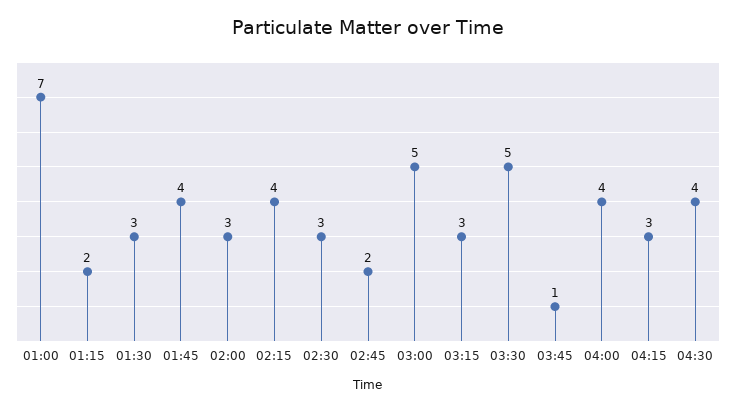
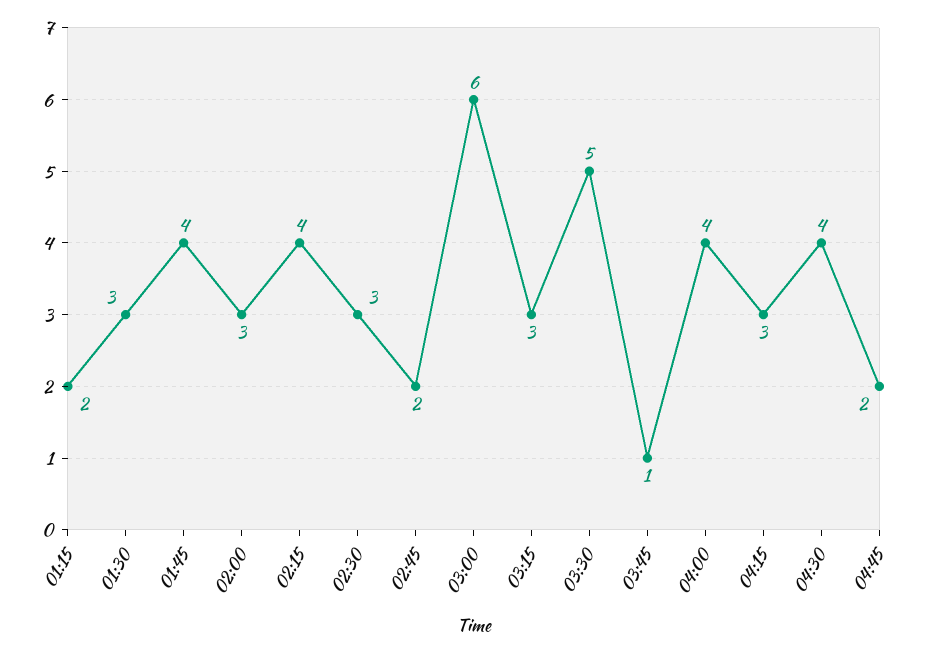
01:00: 7 -> none
03:00: 5 -> 6
04:45: none -> 2

